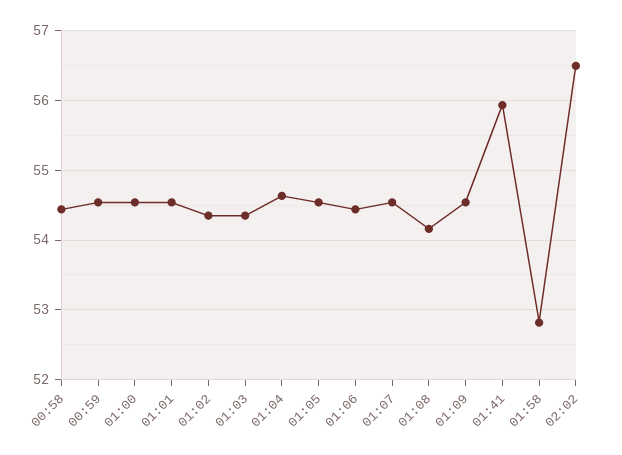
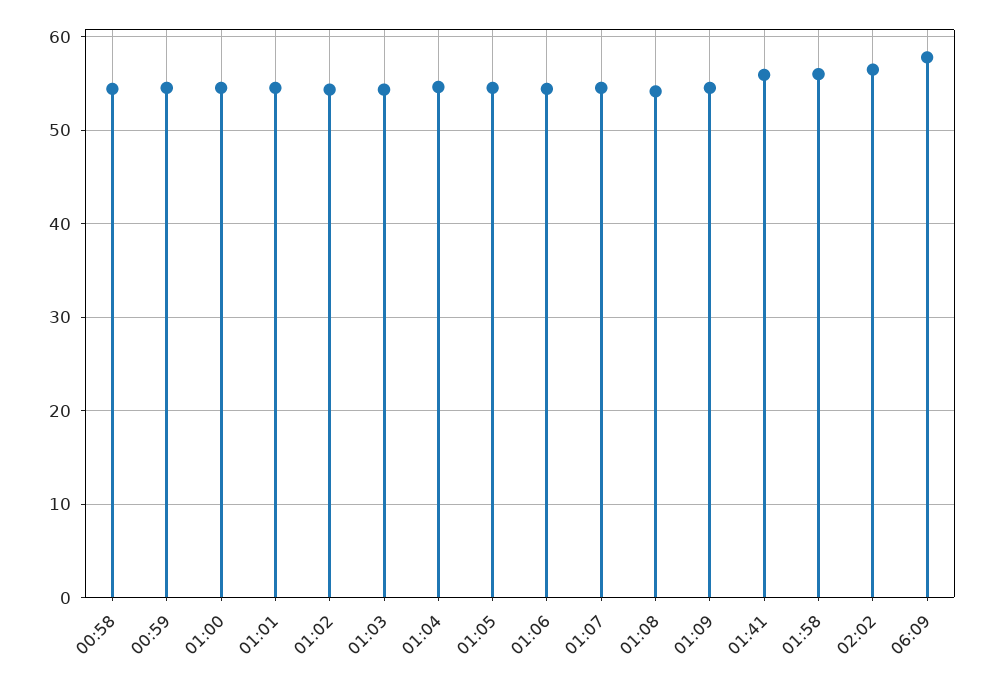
01:58: 52.8 -> 56
06:09: none -> 58

